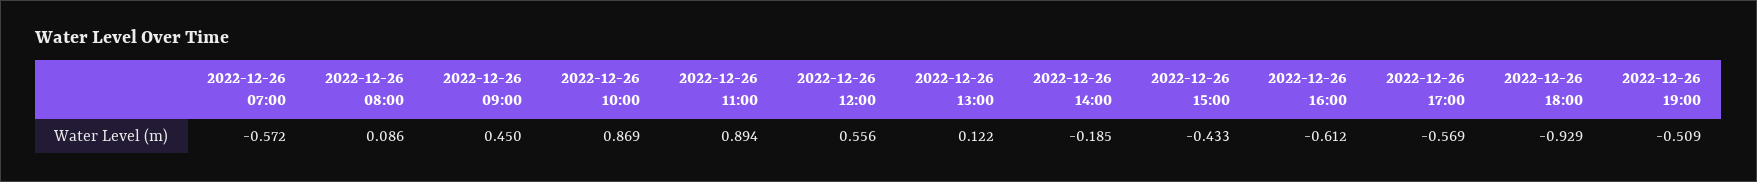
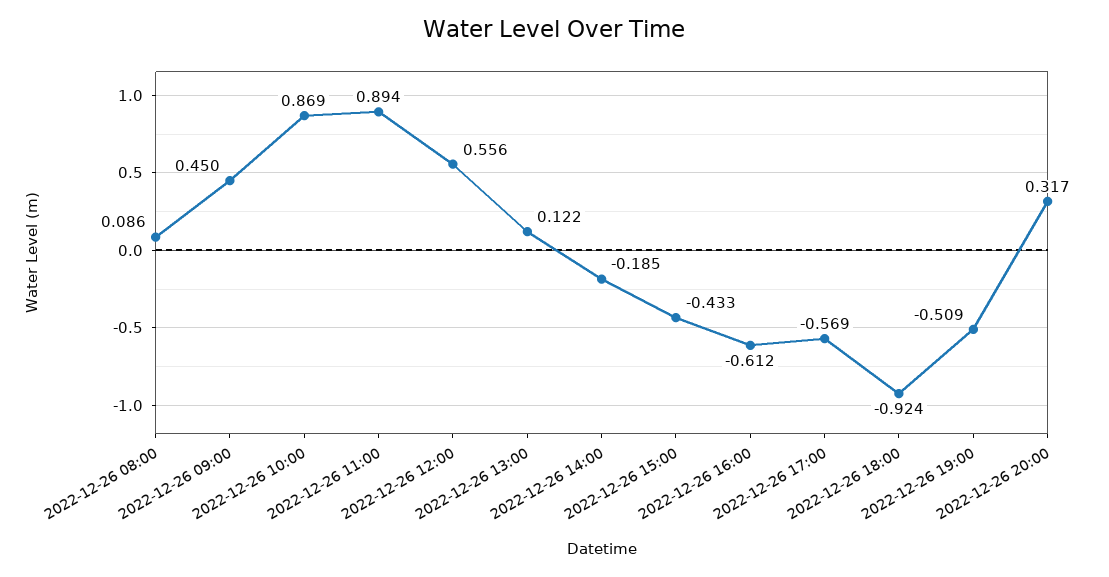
2022-12-26 07:00: -0.572 -> none
2022-12-26 18:00: -0.929 -> -0.924
2022-12-26 20:00: none -> 0.317

